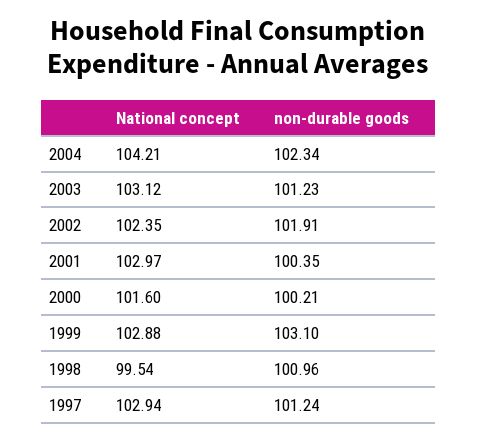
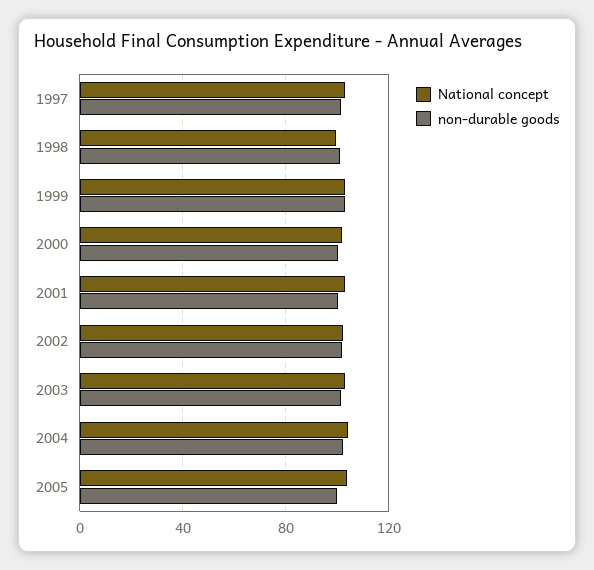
National concept, 2005: none -> 105
non-durable goods, 2005: none -> 100

